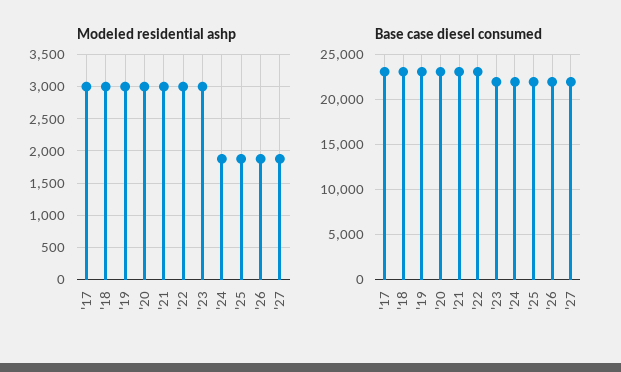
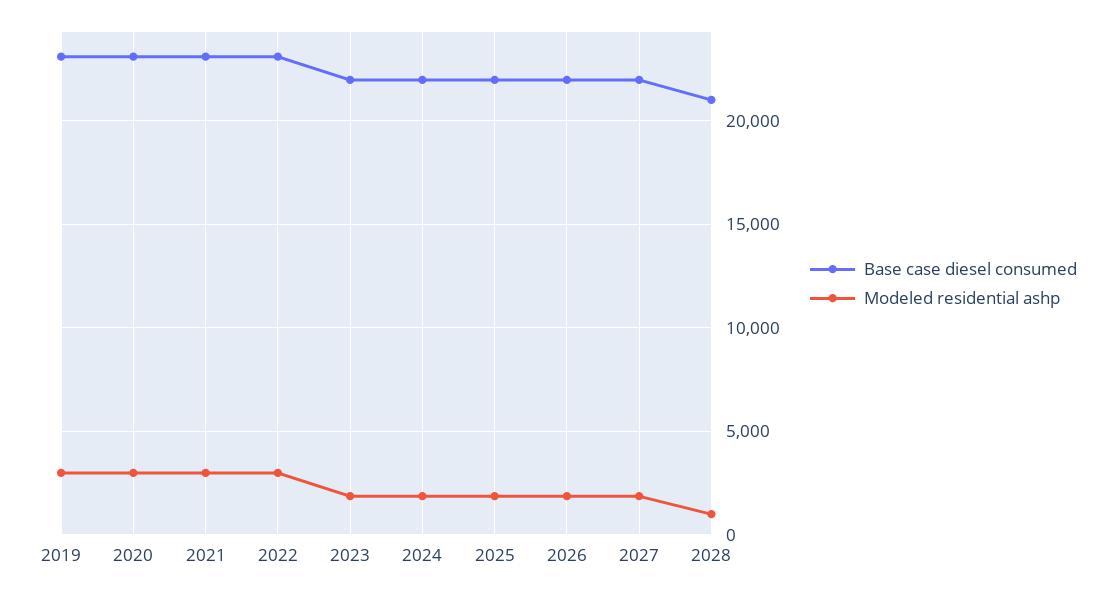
Modeled residential ashp, '17: 3000 -> none
Modeled residential ashp, '18: 3000 -> none
Modeled residential ashp, '23: 3000 -> 2000
Base case diesel consumed, '17: 23000 -> none
Base case diesel consumed, '18: 23000 -> none
Base case diesel consumed, 2028: none -> 21000
Modeled residential ashp, 2028: none -> 1000

